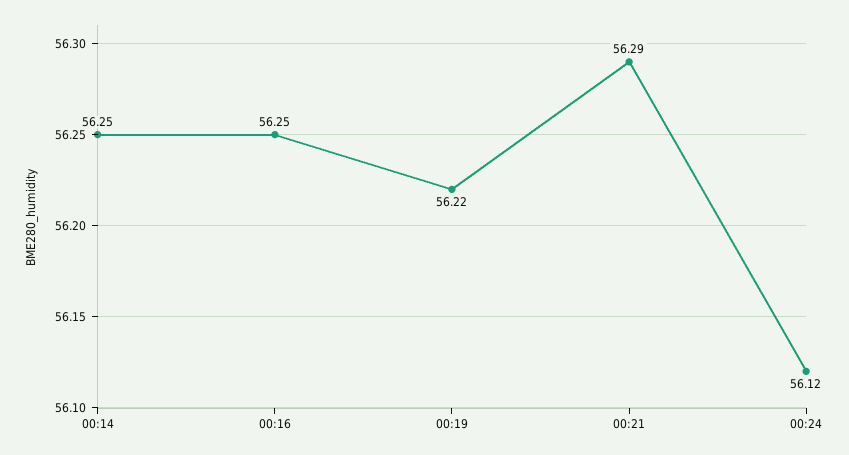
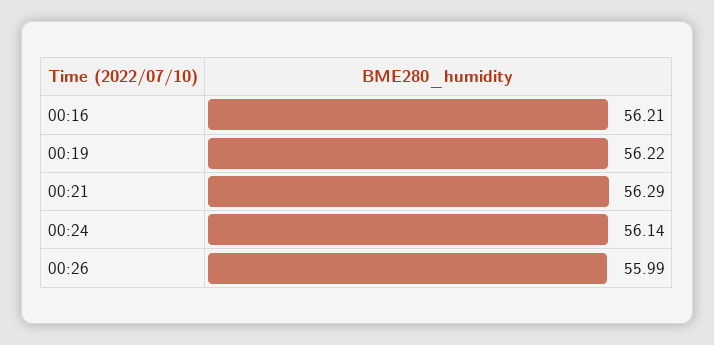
00:14: 56.25 -> none
00:16: 56.25 -> 56.21
00:24: 56.12 -> 56.14
00:26: none -> 55.99

